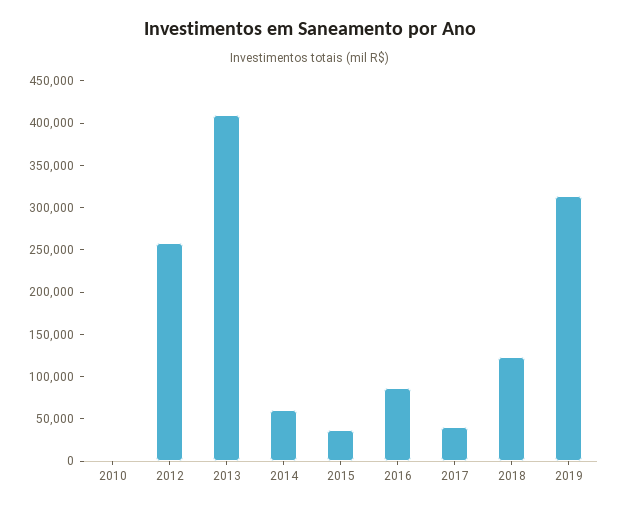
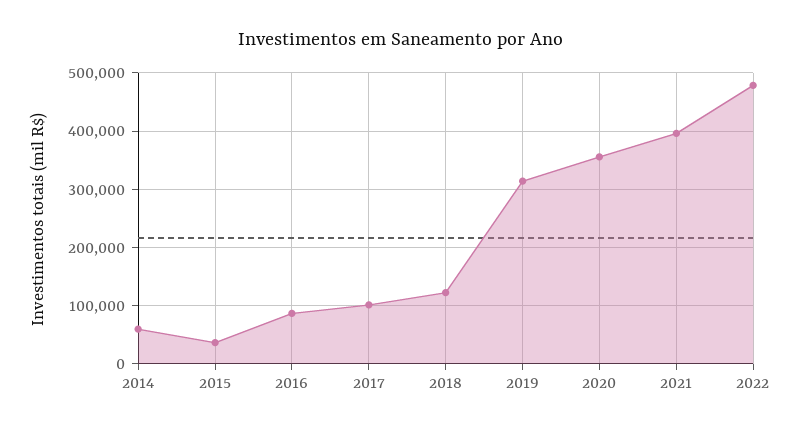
2010: 0 -> none
2012: 260000 -> none
2013: 410000 -> none
2017: 40000 -> 100000
2020: none -> 360000
2021: none -> 400000
2022: none -> 480000

